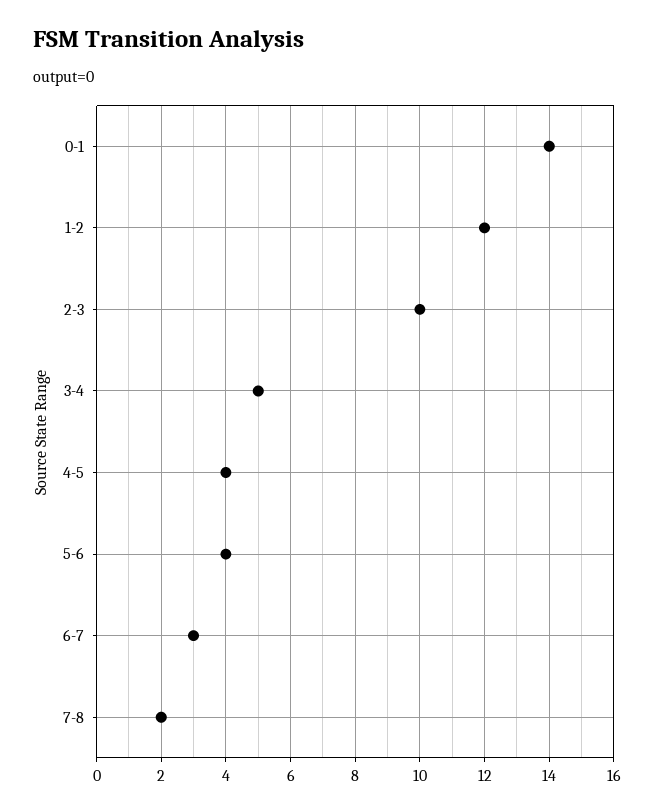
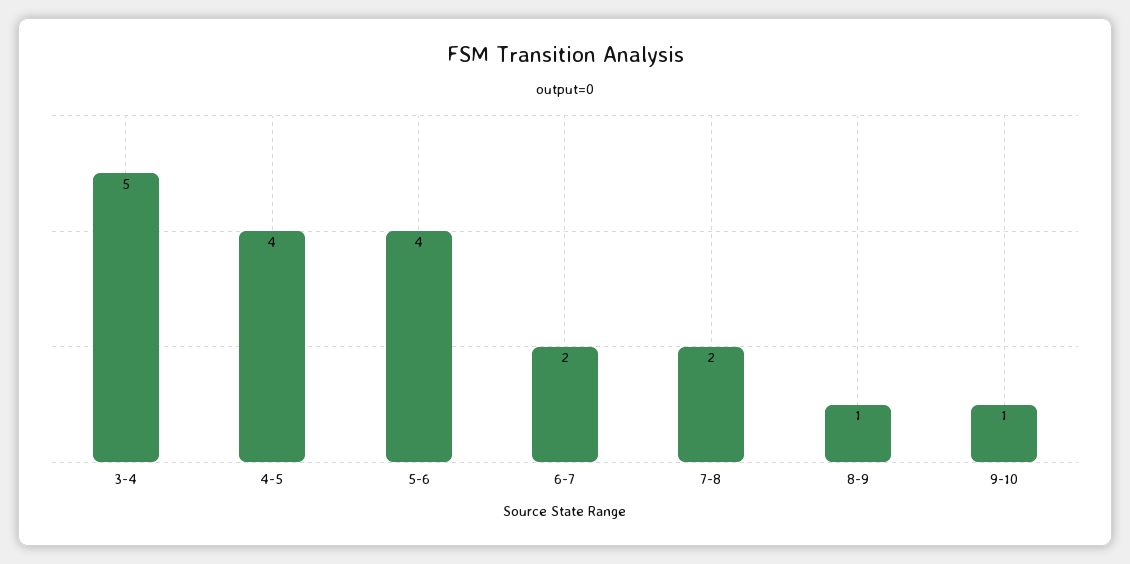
0-1: 14 -> none
1-2: 12 -> none
2-3: 10 -> none
6-7: 3 -> 2
8-9: none -> 1
9-10: none -> 1

